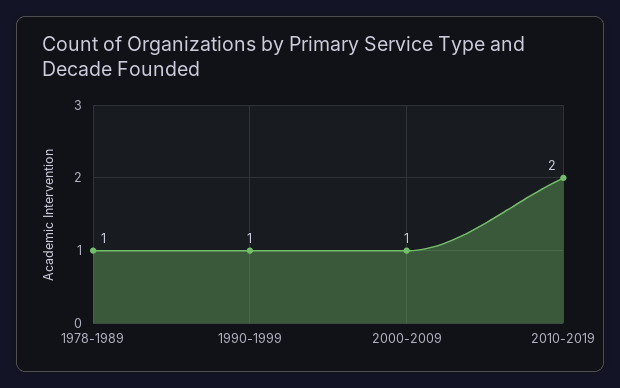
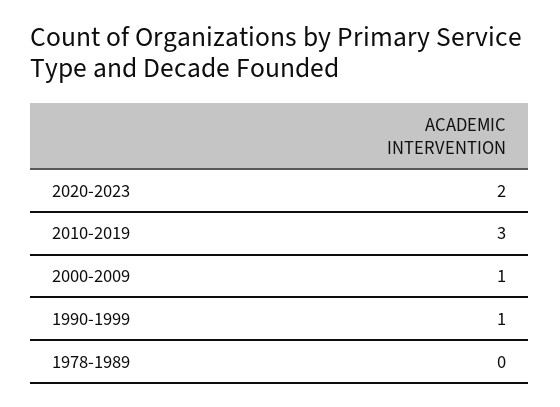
1978-1989: 1 -> 0
2010-2019: 2 -> 3
2020-2023: none -> 2

